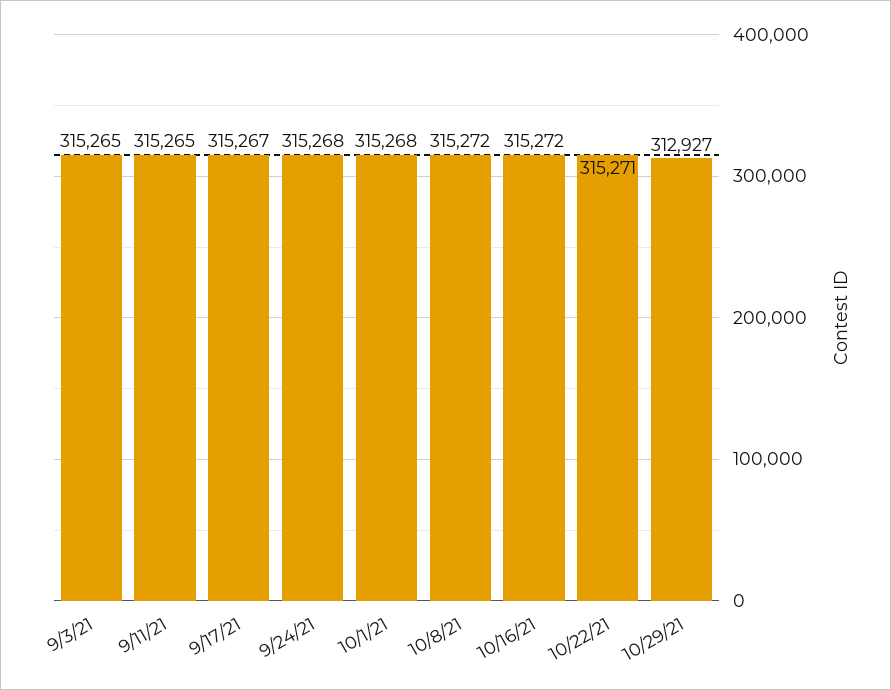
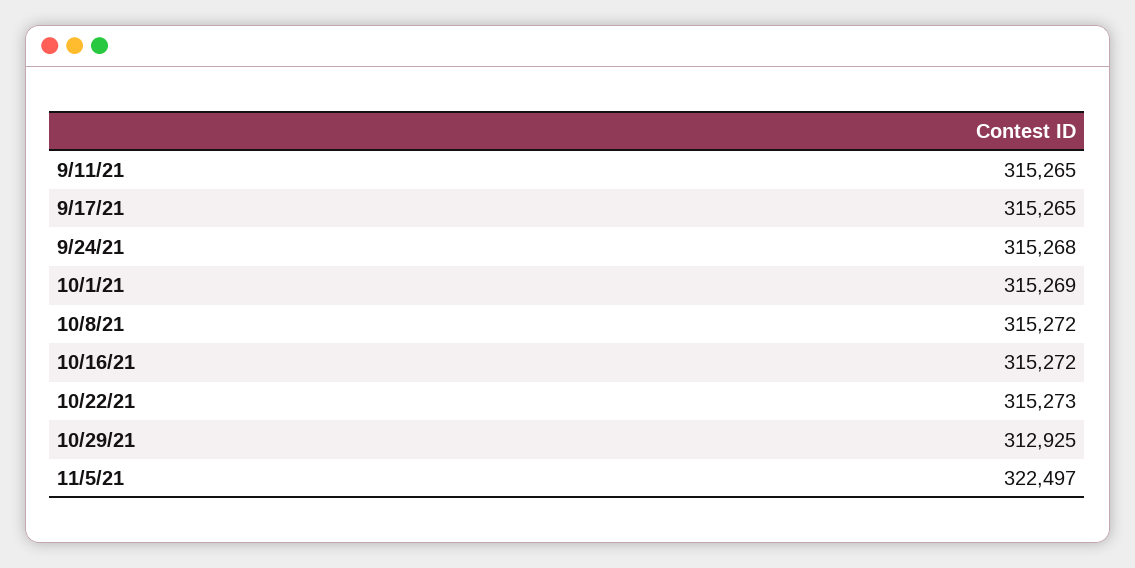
9/3/21: 315265 -> none
9/17/21: 315267 -> 315265
10/1/21: 315268 -> 315269
10/22/21: 315271 -> 315273
10/29/21: 312927 -> 312925
11/5/21: none -> 322497

